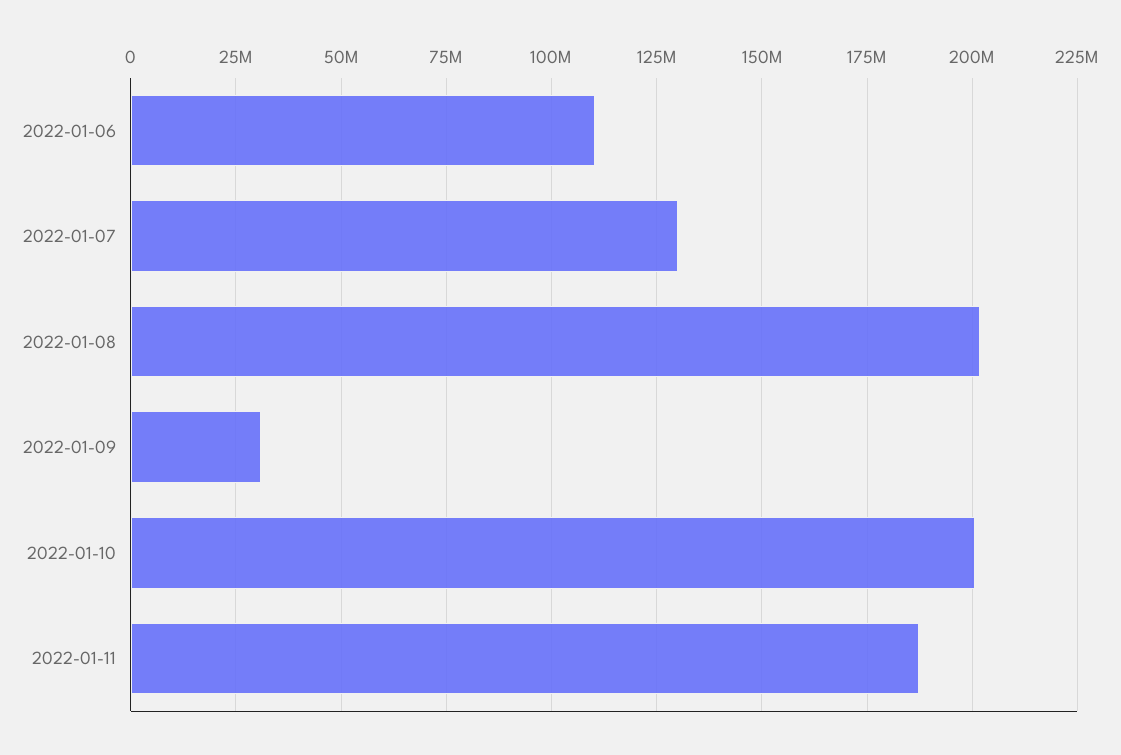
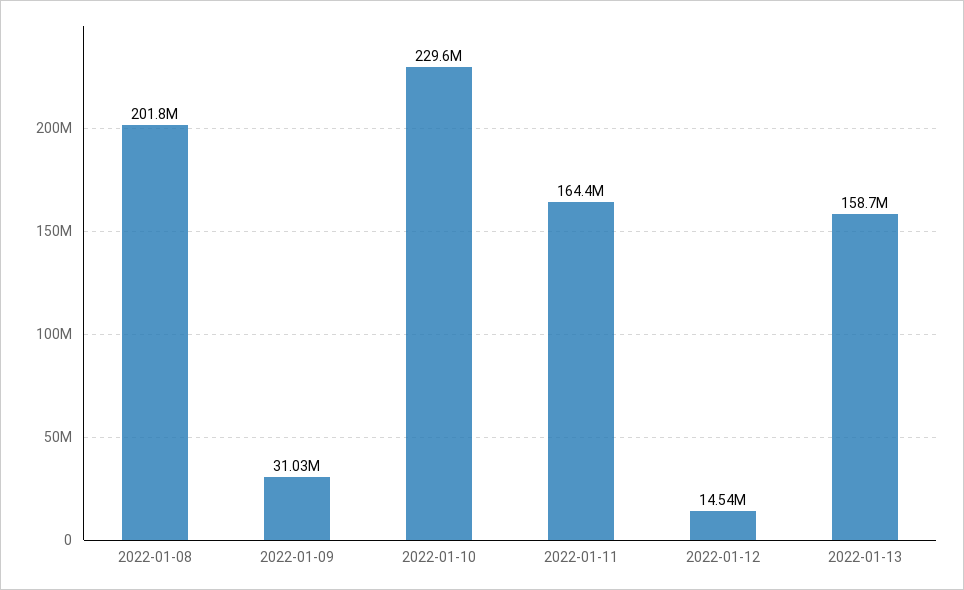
2022-01-06: 110000000 -> none
2022-01-07: 130000000 -> none
2022-01-10: 200000000 -> 229600000
2022-01-11: 187500000 -> 164400000
2022-01-12: none -> 14540000
2022-01-13: none -> 158700000

